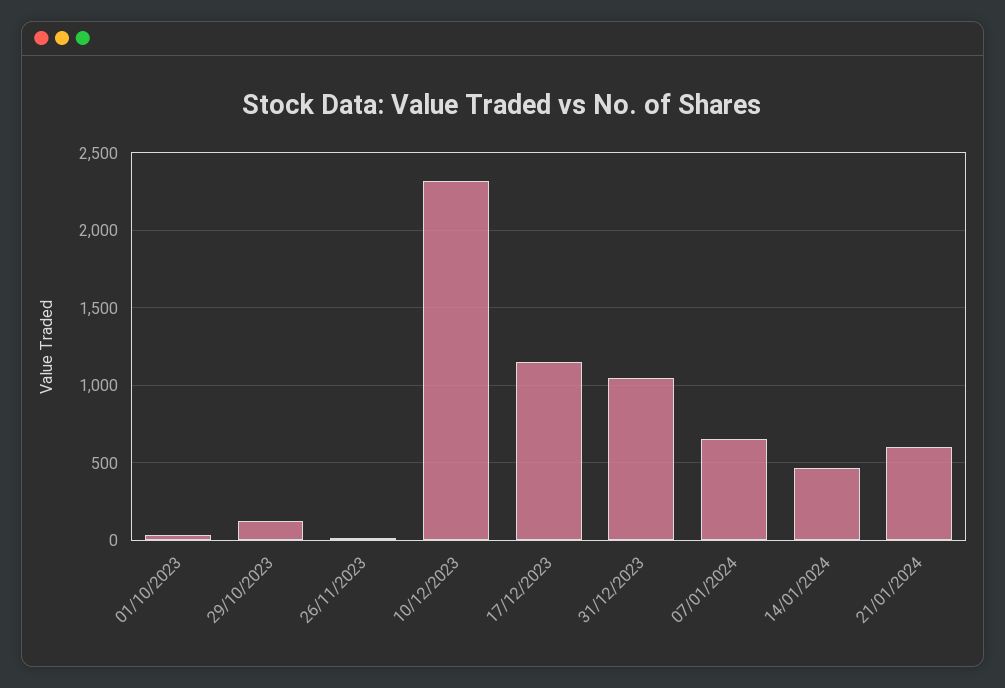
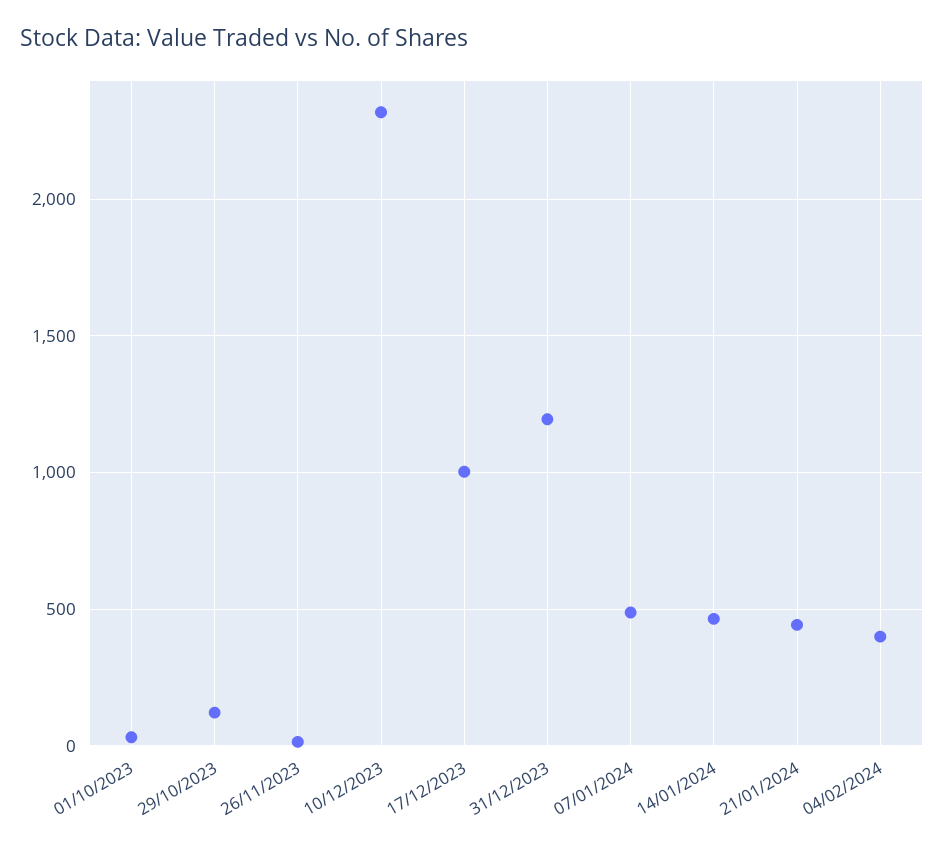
17/12/2023: 1150 -> 1000
31/12/2023: 1050 -> 1200
07/01/2024: 650 -> 500
21/01/2024: 600 -> 450
04/02/2024: none -> 400

